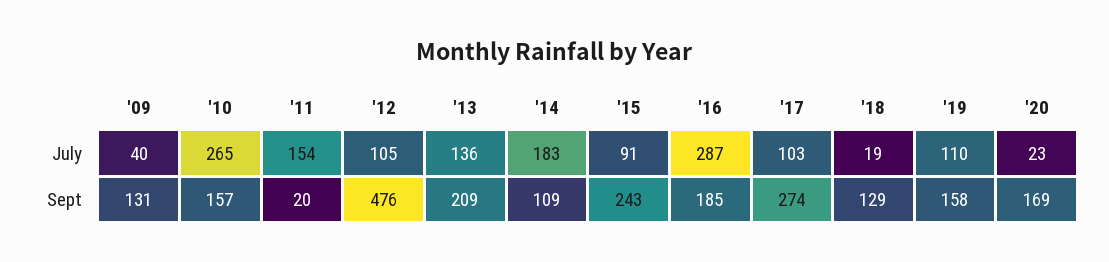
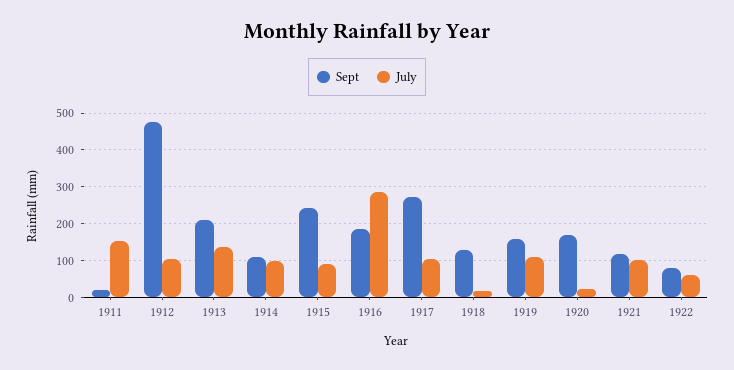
July, '09: 40 -> none
July, '10: 265 -> none
July, '14: 183 -> 100
Sept, '09: 131 -> none
Sept, '10: 157 -> none
Sept, 1921: none -> 120
July, 1921: none -> 100
Sept, 1922: none -> 80
July, 1922: none -> 60

